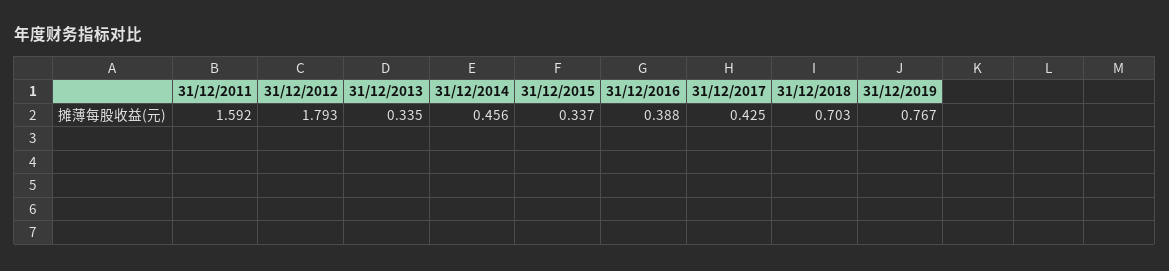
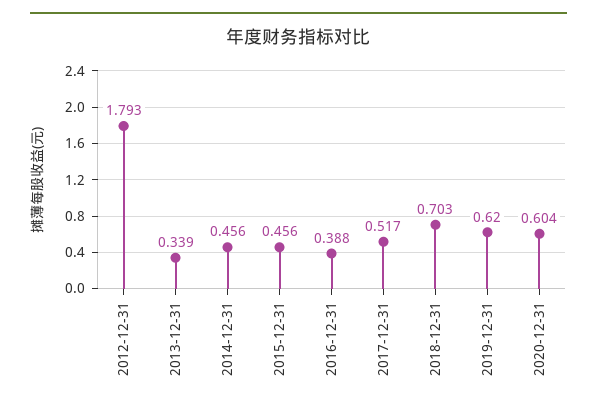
31/12/2011: 1.592 -> none
31/12/2013: 0.335 -> 0.339
31/12/2015: 0.337 -> 0.456
31/12/2017: 0.425 -> 0.517
31/12/2019: 0.767 -> 0.62
2020-12-31: none -> 0.604

